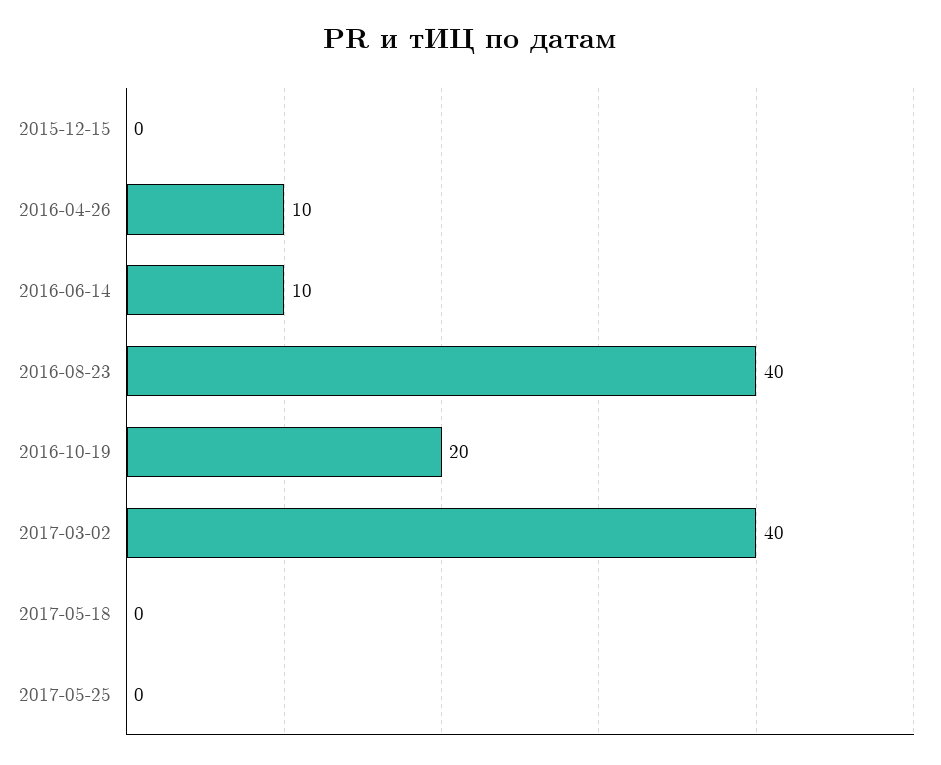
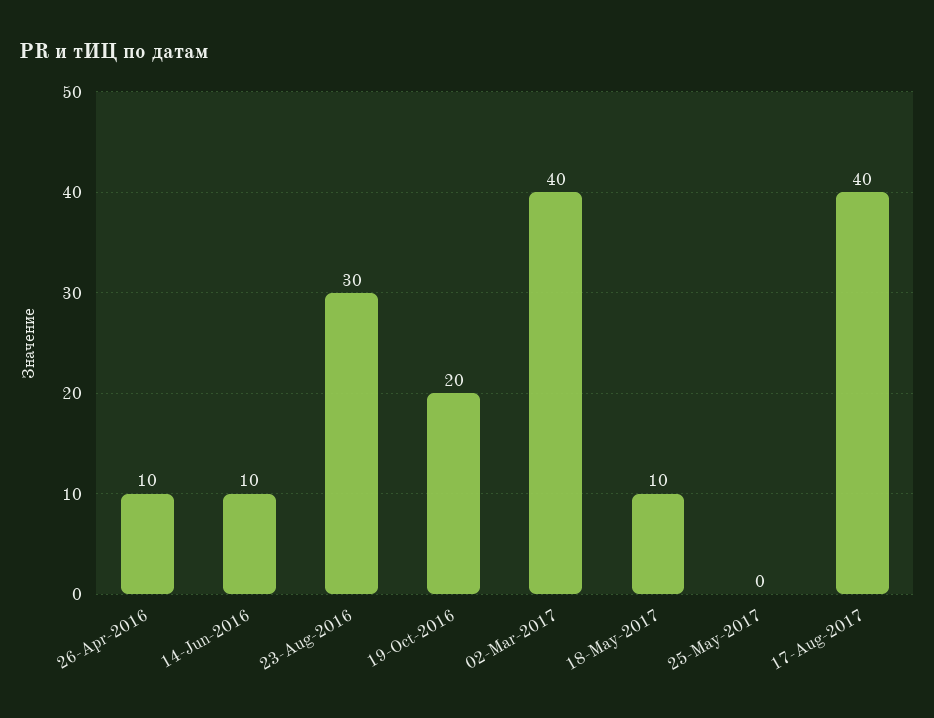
2015-12-15: 0 -> none
2016-08-23: 40 -> 30
2017-05-18: 0 -> 10
17-Aug-2017: none -> 40

